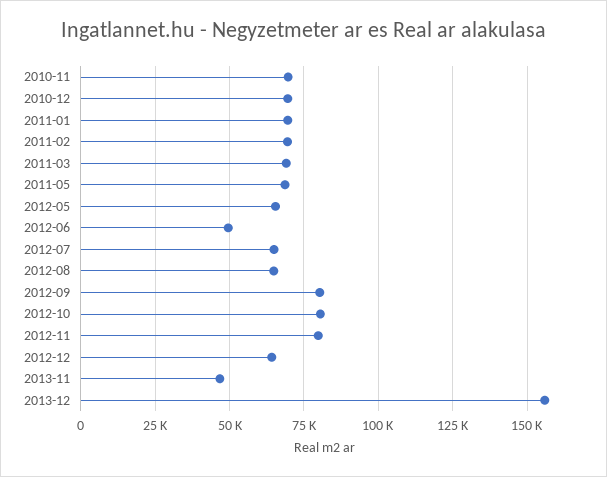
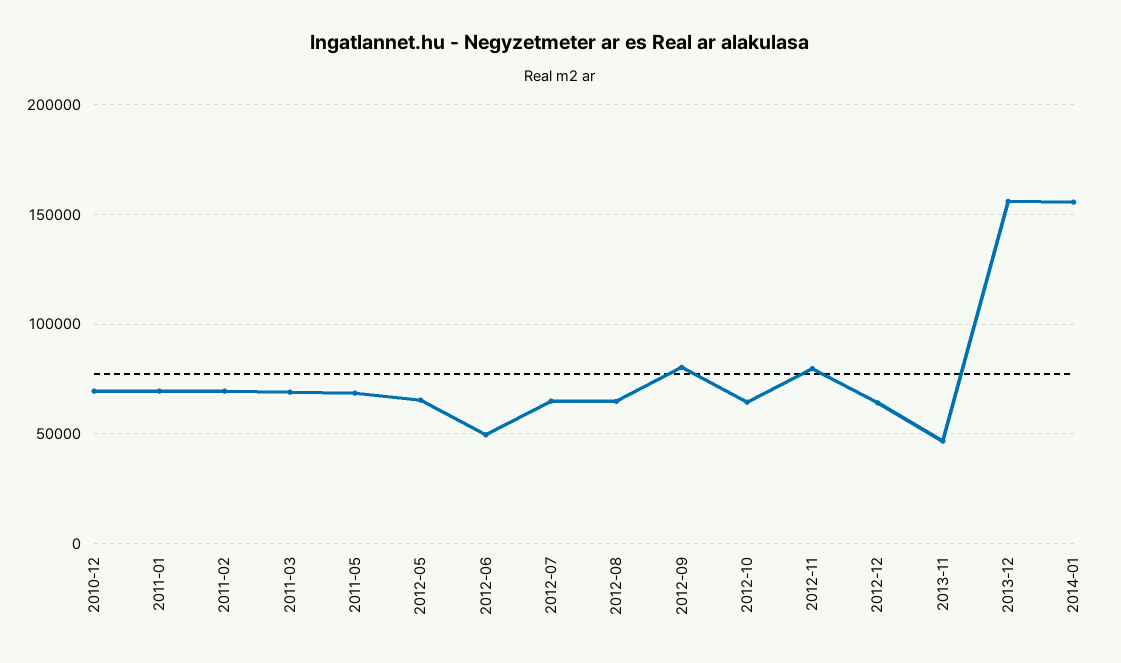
2010-11: 70000 -> none
2012-10: 80000 -> 65000
2014-01: none -> 155000

